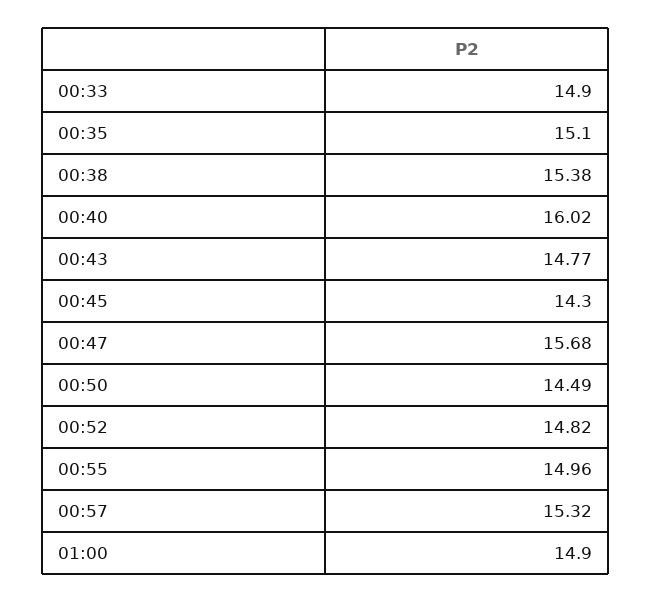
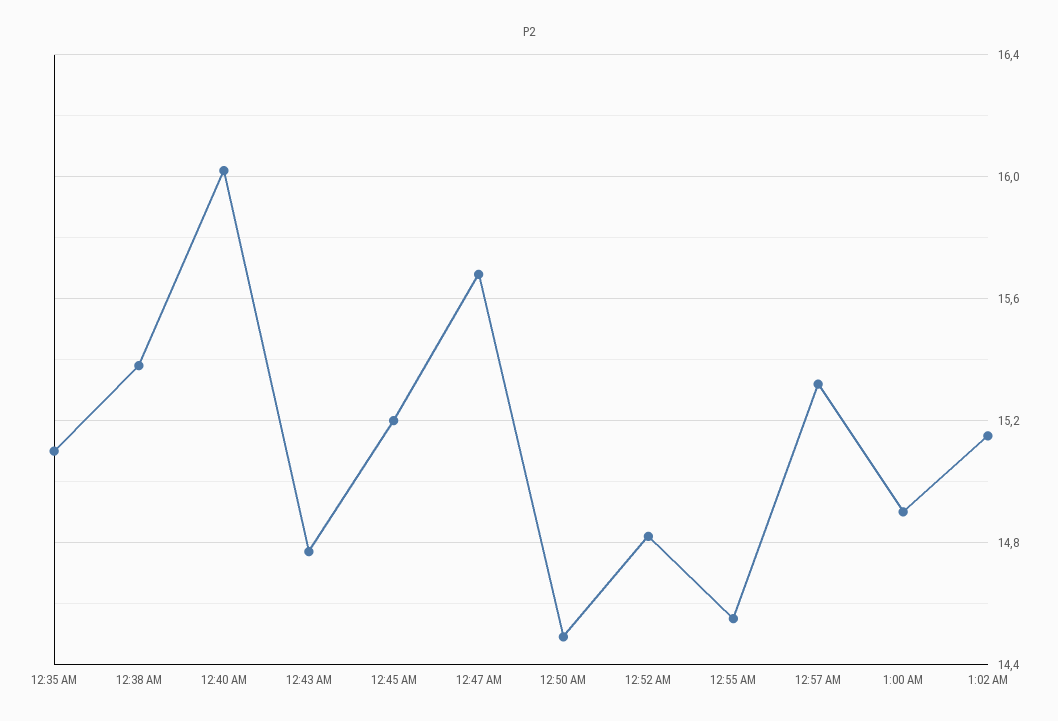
00:33: 14.9 -> none
00:45: 14.3 -> 15.2
00:55: 14.96 -> 14.55
1:02 AM: none -> 15.15

